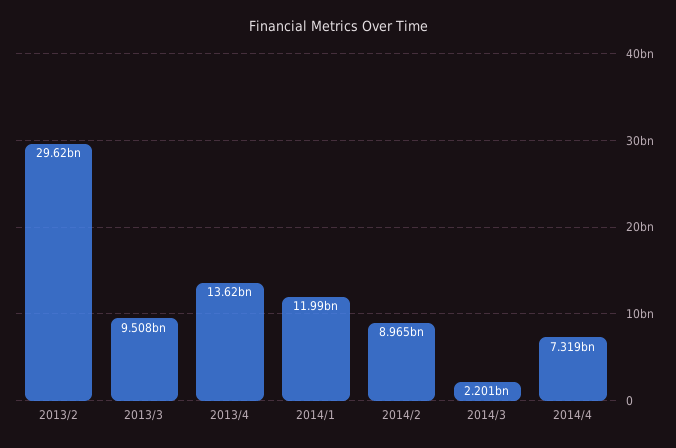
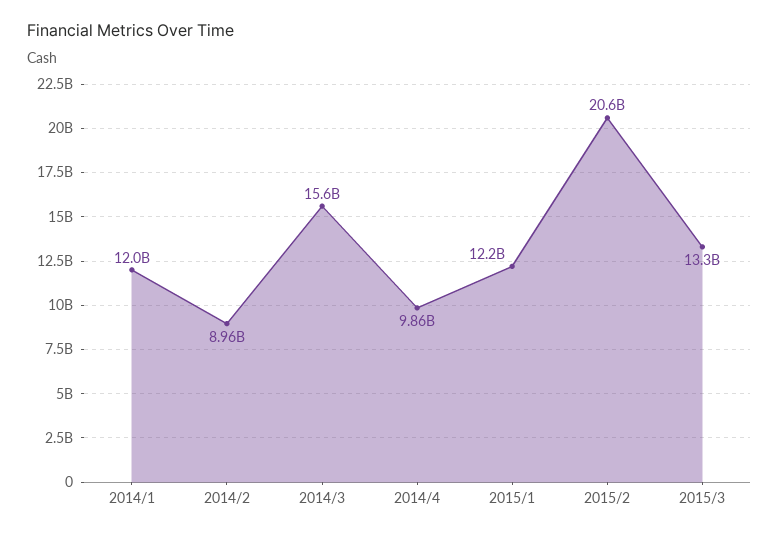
2013/2: 29620000000 -> none
2013/3: 9508000000 -> none
2013/4: 13620000000 -> none
2014/3: 2201000000 -> 15600000000
2014/4: 7319000000 -> 9860000000
2015/1: none -> 12200000000
2015/2: none -> 20600000000
2015/3: none -> 13300000000

